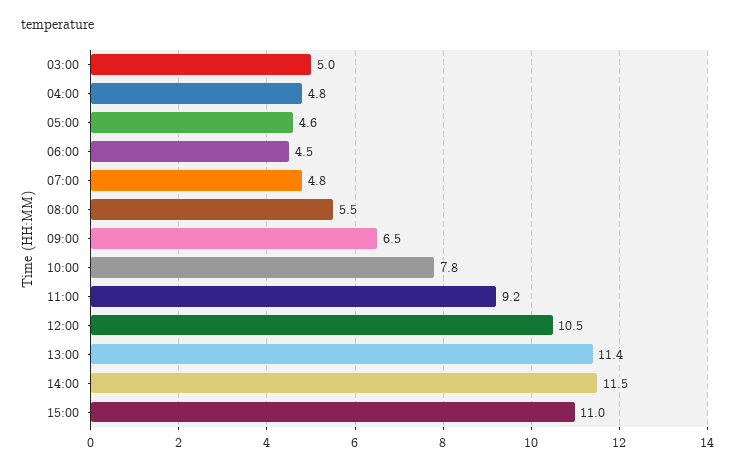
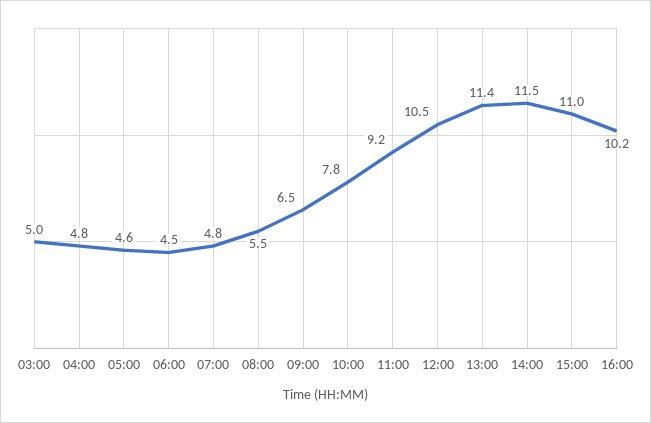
16:00: none -> 10.2

